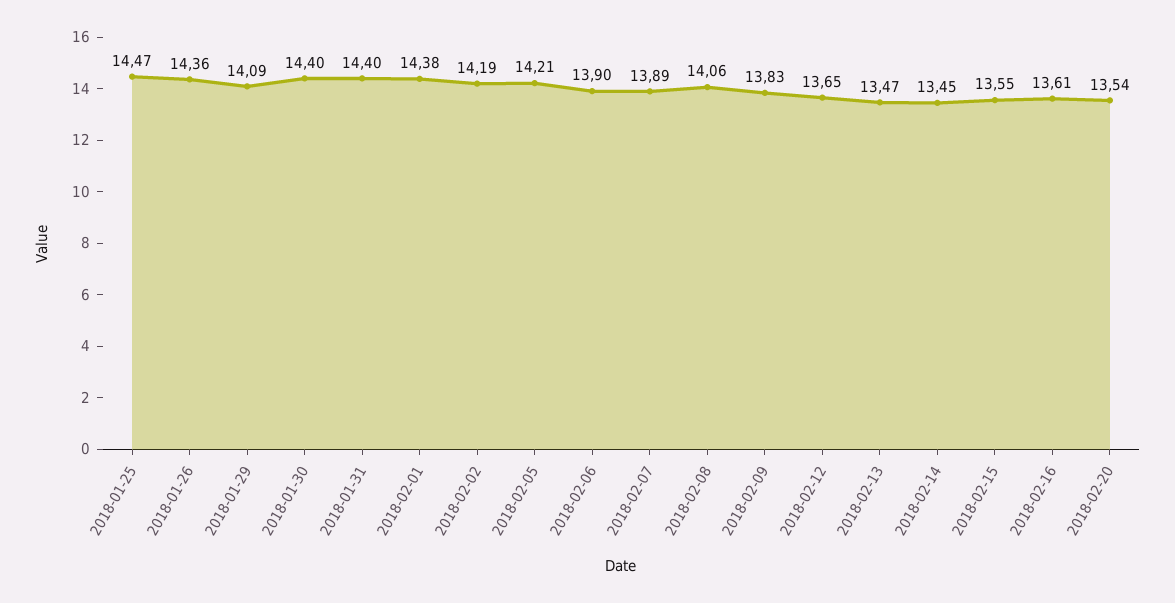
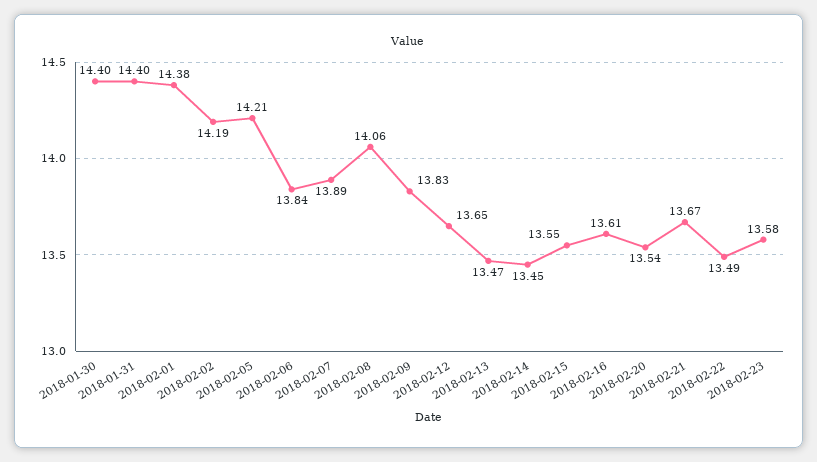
2018-01-25: 14.47 -> none
2018-01-26: 14.36 -> none
2018-01-29: 14.09 -> none
2018-02-06: 13.9 -> 13.84
2018-02-21: none -> 13.67
2018-02-22: none -> 13.49
2018-02-23: none -> 13.58

